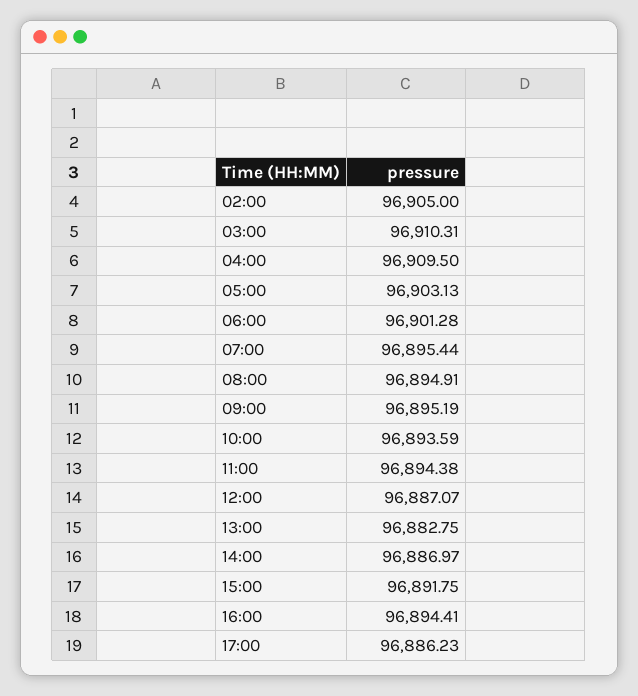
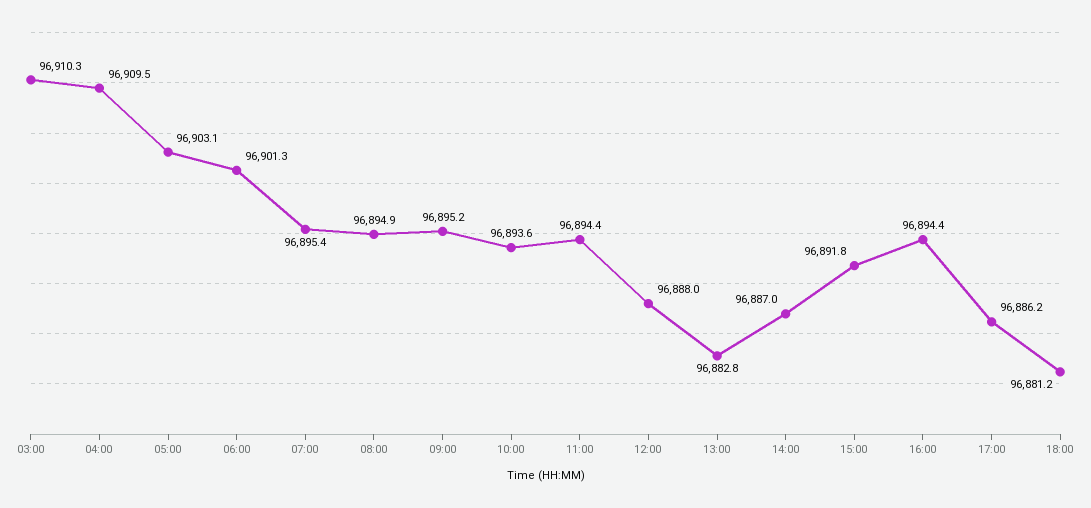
02:00: 96905 -> none
12:00: 96887.07 -> 96888
18:00: none -> 96881.2

